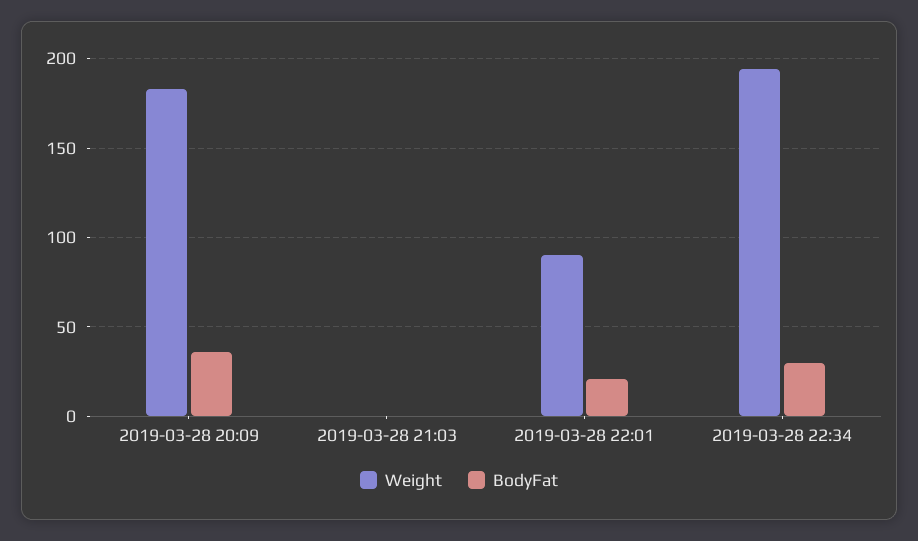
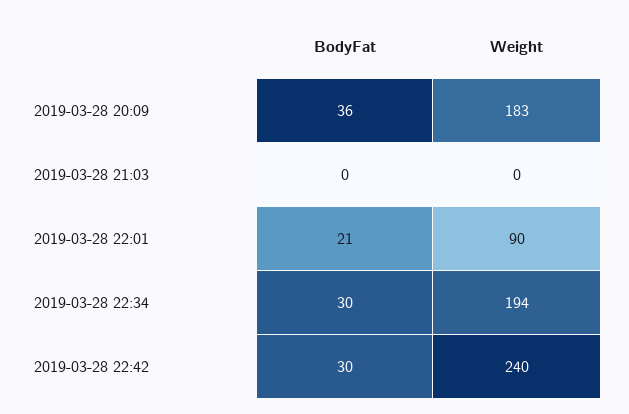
BodyFat, 2019-03-28 22:42: none -> 30
Weight, 2019-03-28 22:42: none -> 240

